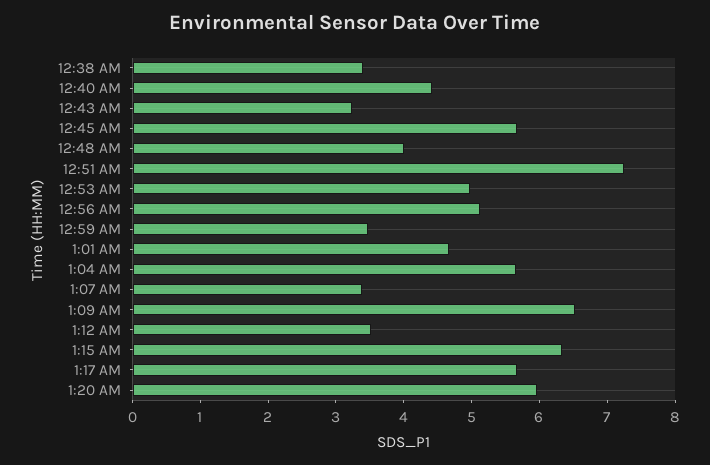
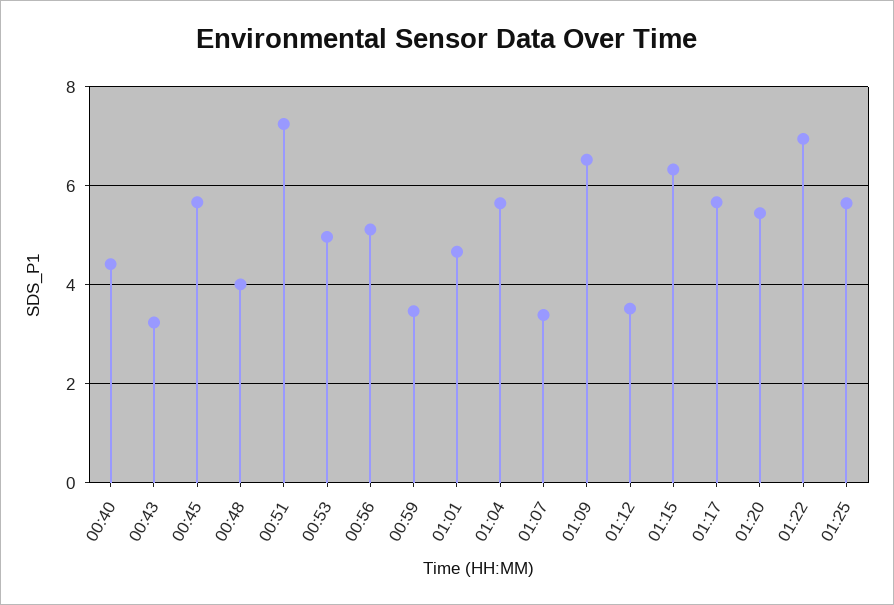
12:38 AM: 3.4 -> none
1:20 AM: 6 -> 5.4
01:22: none -> 7
01:25: none -> 5.6

